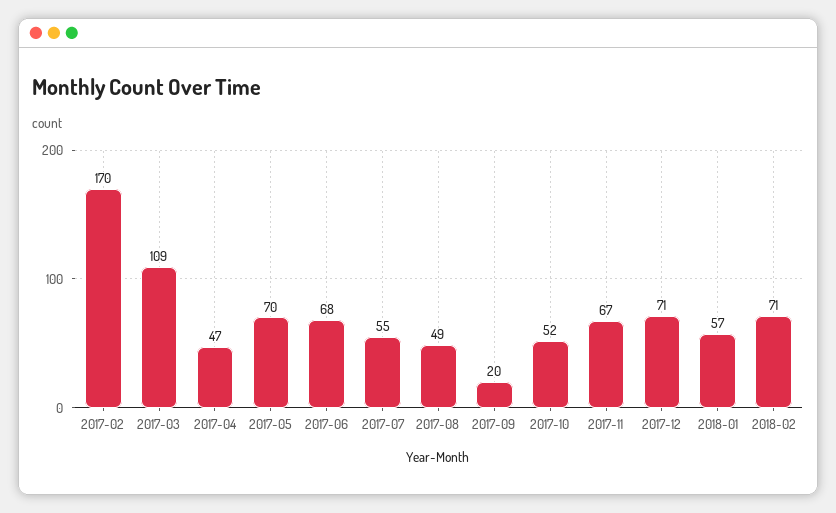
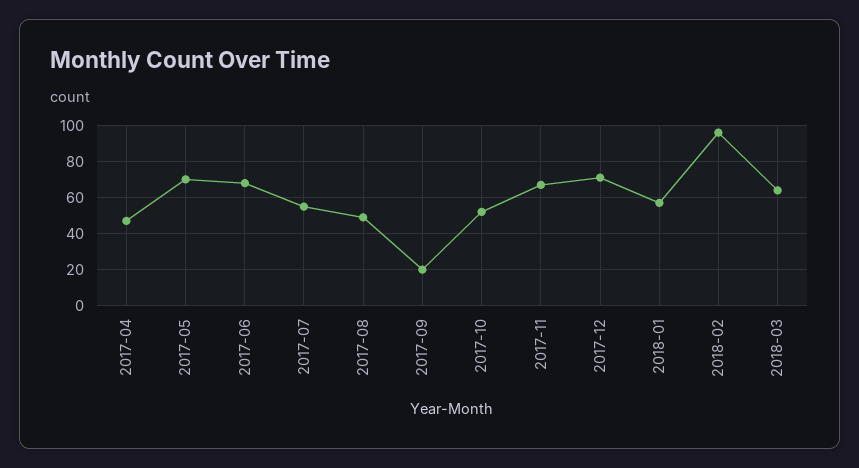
2017-02: 170 -> none
2017-03: 109 -> none
2018-02: 71 -> 95
2018-03: none -> 65

